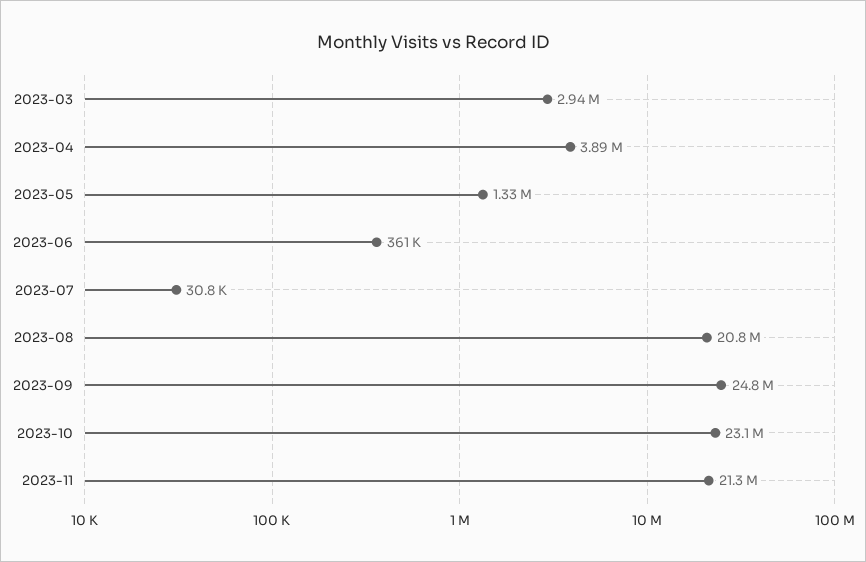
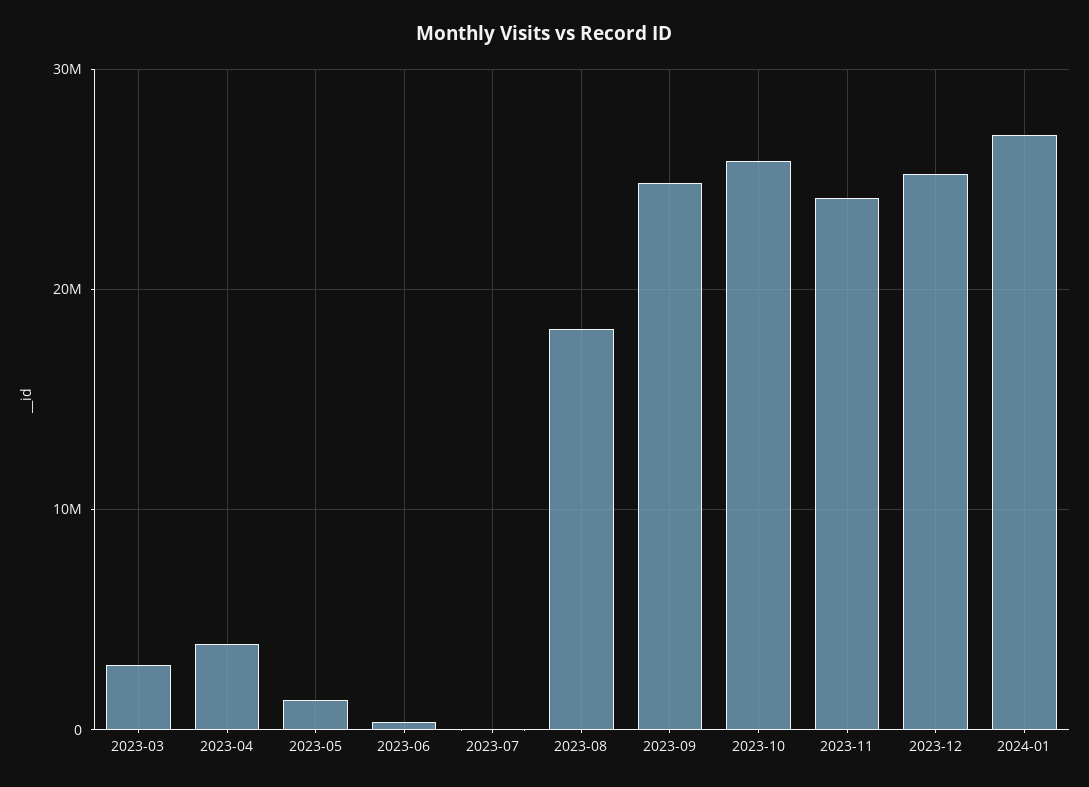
2023-08: 20800000 -> 18000000
2023-10: 23100000 -> 26000000
2023-11: 21300000 -> 24000000
2023-12: none -> 25000000
2024-01: none -> 27000000

